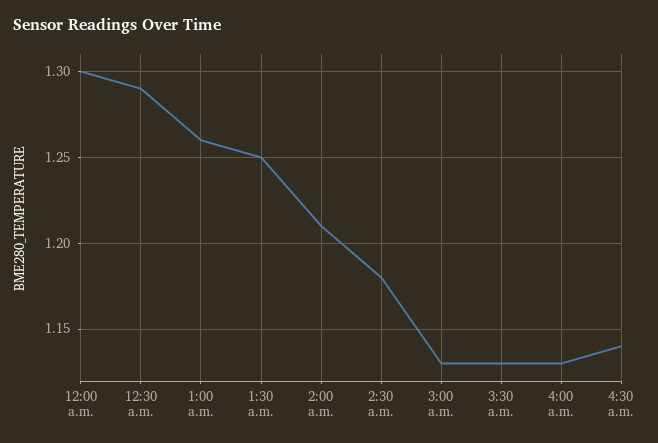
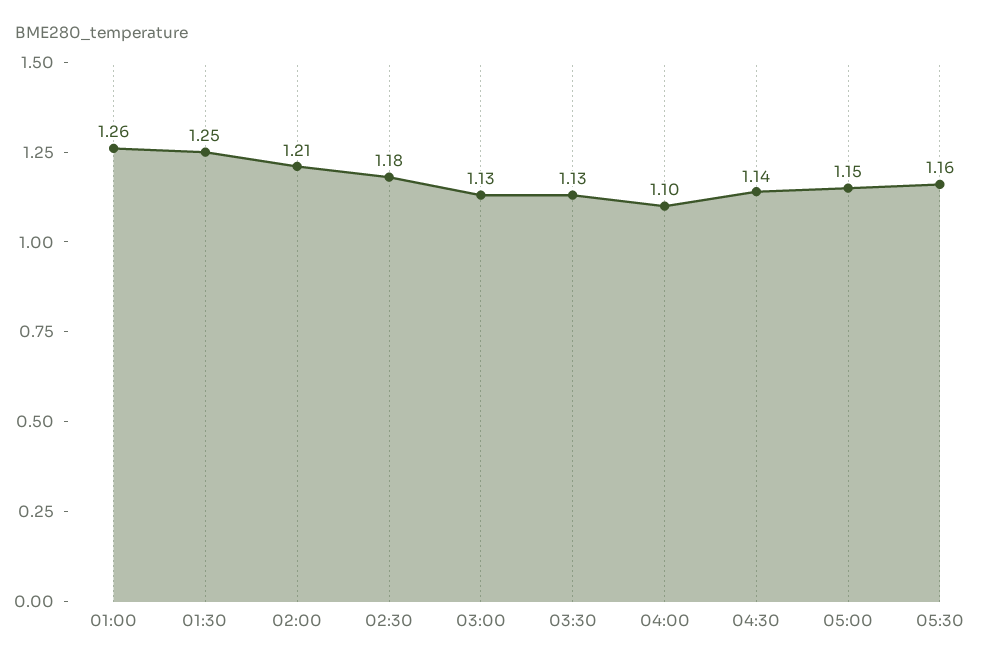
12:00 a.m.: 1.3 -> none
12:30 a.m.: 1.29 -> none
4:00 a.m.: 1.13 -> 1.1
05:00: none -> 1.15
05:30: none -> 1.16

